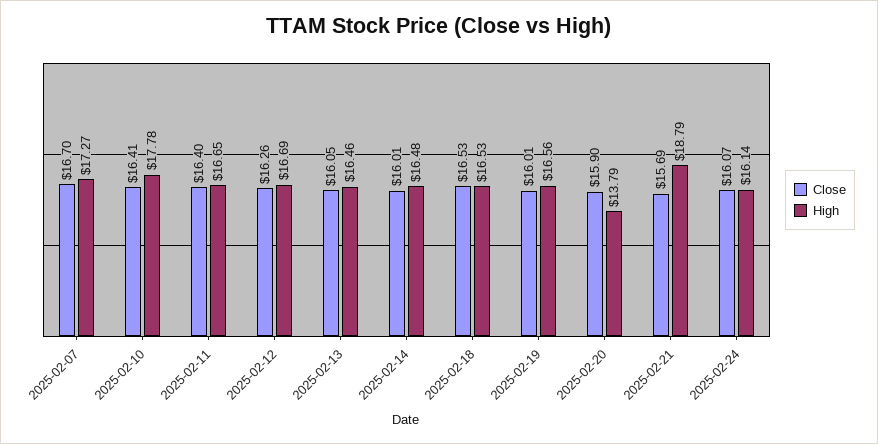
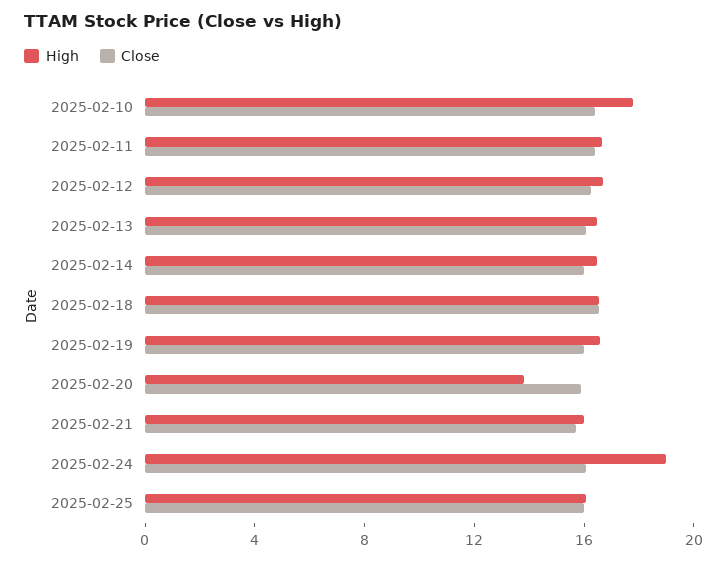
Close, 2025-02-07: 16.7 -> none
High, 2025-02-07: 17.27 -> none
High, 2025-02-21: 18.79 -> 16
High, 2025-02-24: 16.14 -> 19
High, 2025-02-25: none -> 16
Close, 2025-02-25: none -> 16

